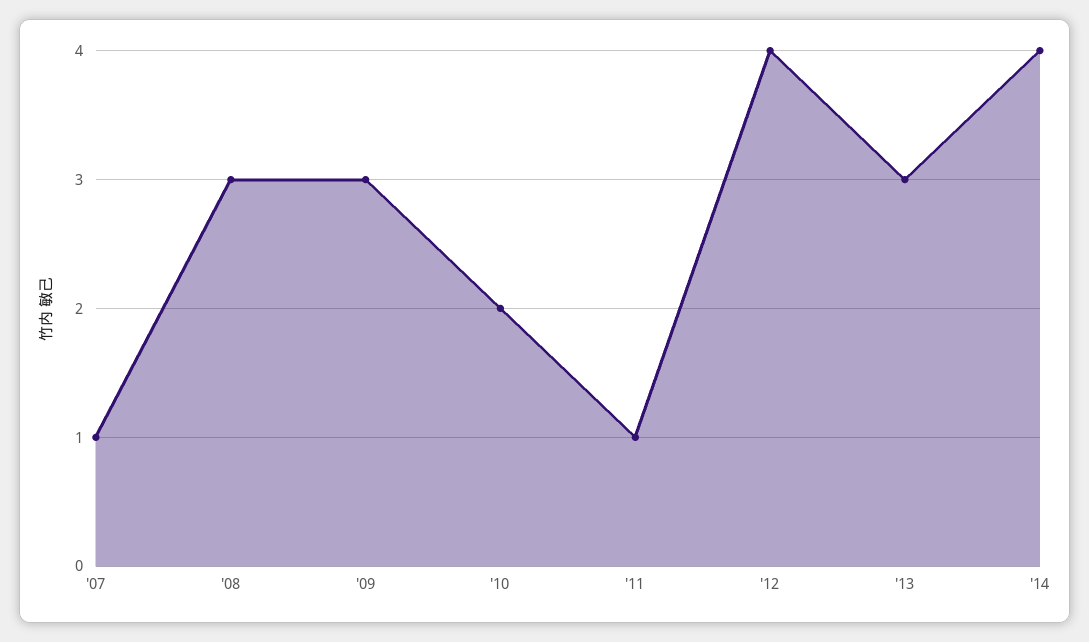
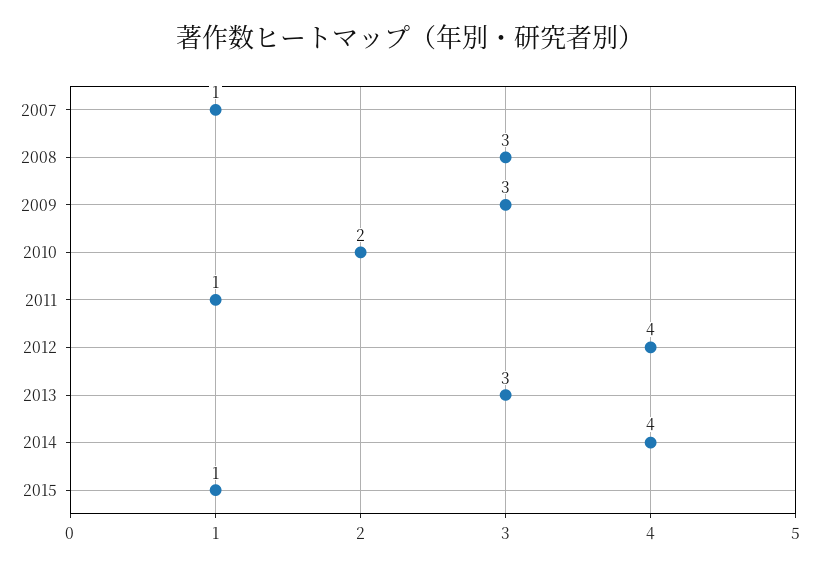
2015: none -> 1

